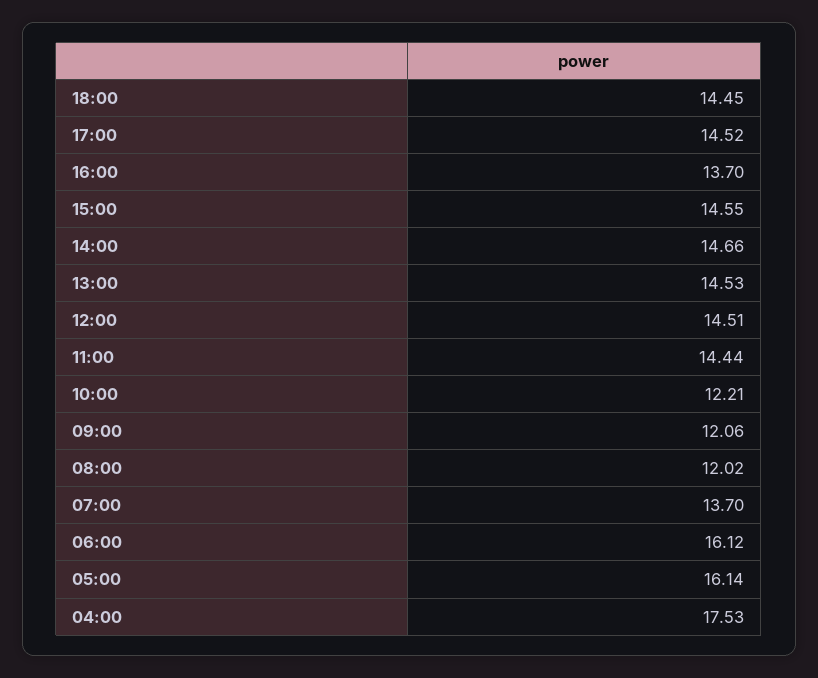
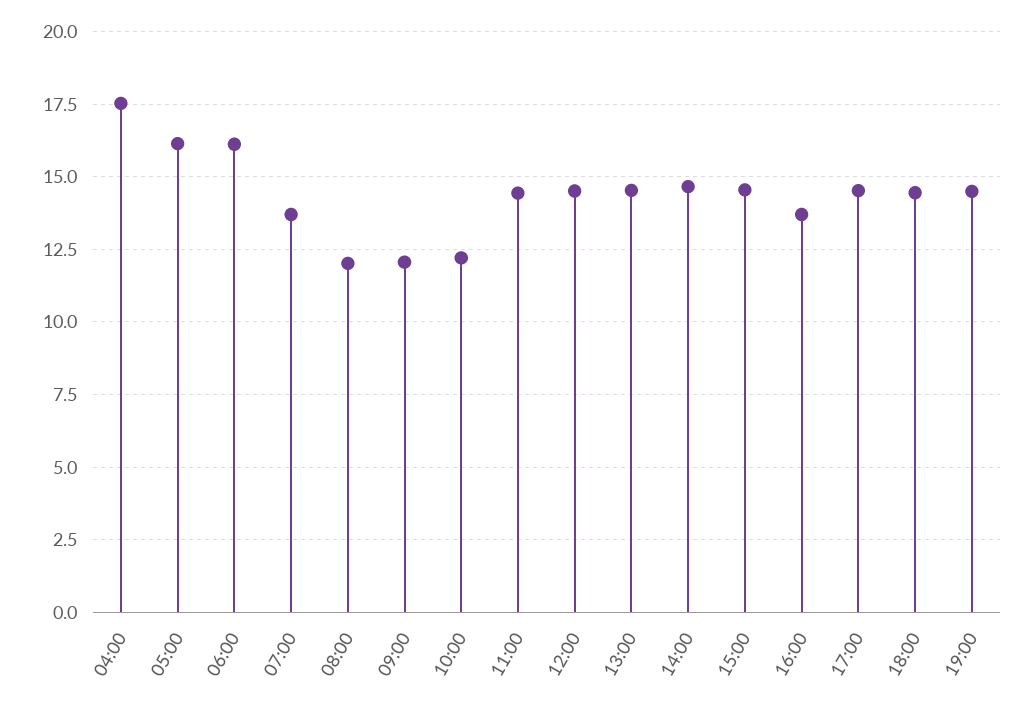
19:00: none -> 14.5

